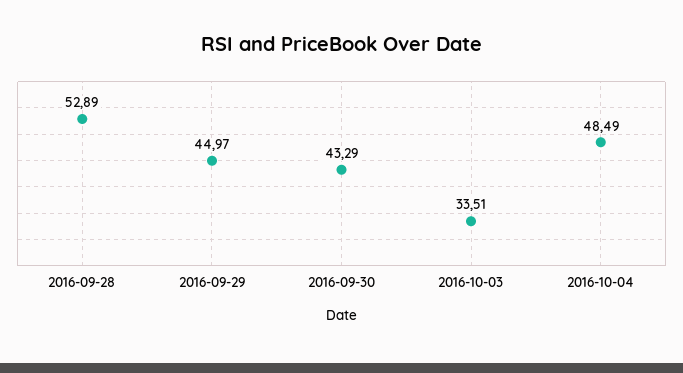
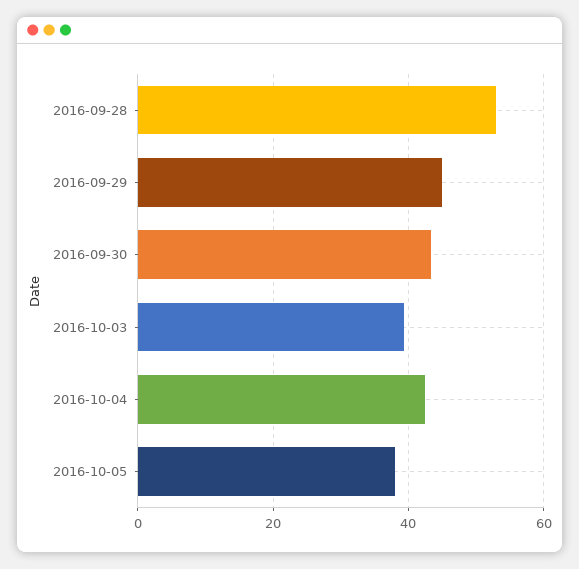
2016-10-03: 33.51 -> 40
2016-10-04: 48.49 -> 42
2016-10-05: none -> 38

